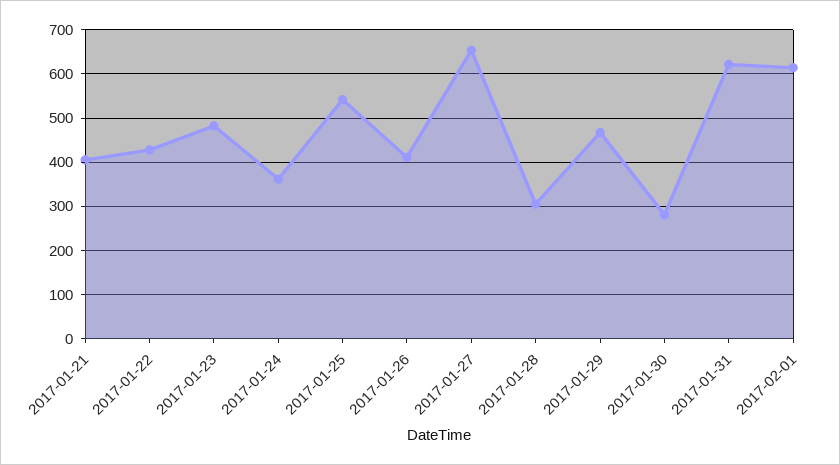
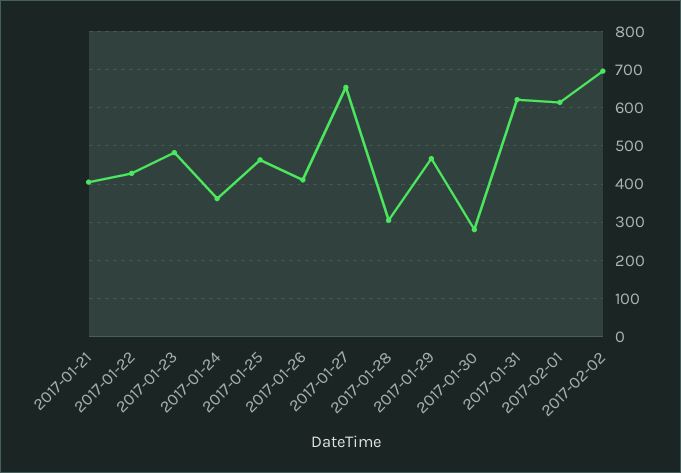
2017-01-25: 540 -> 460
2017-02-02: none -> 700

